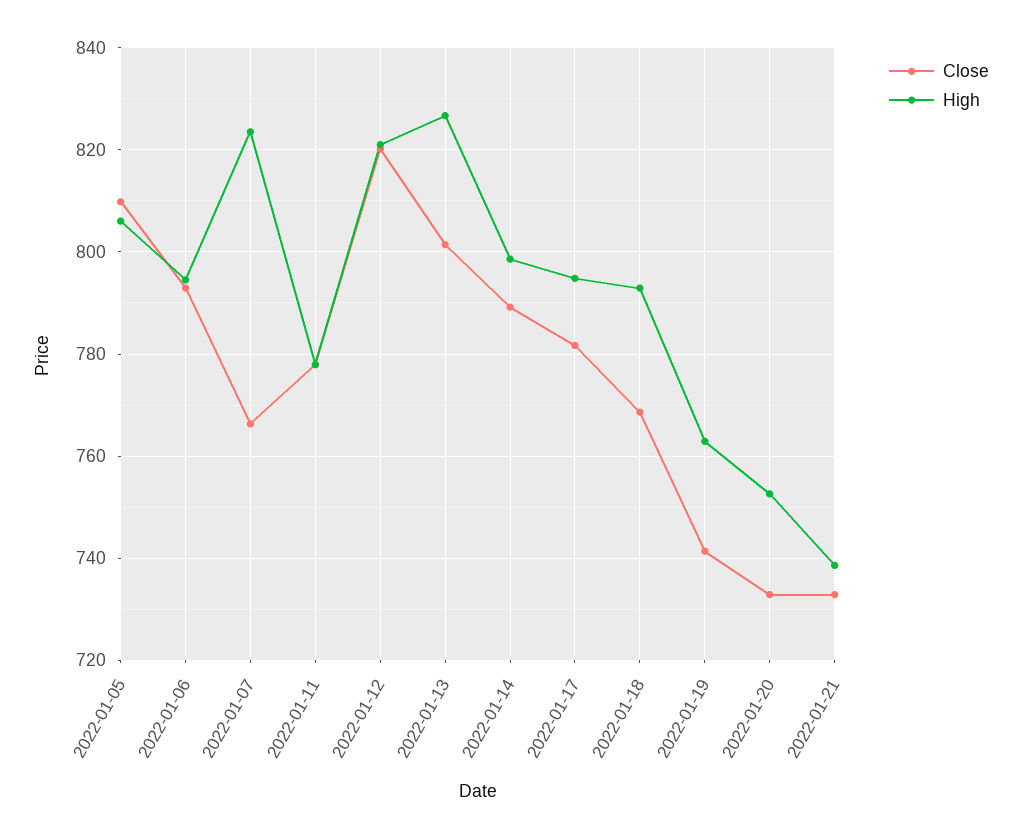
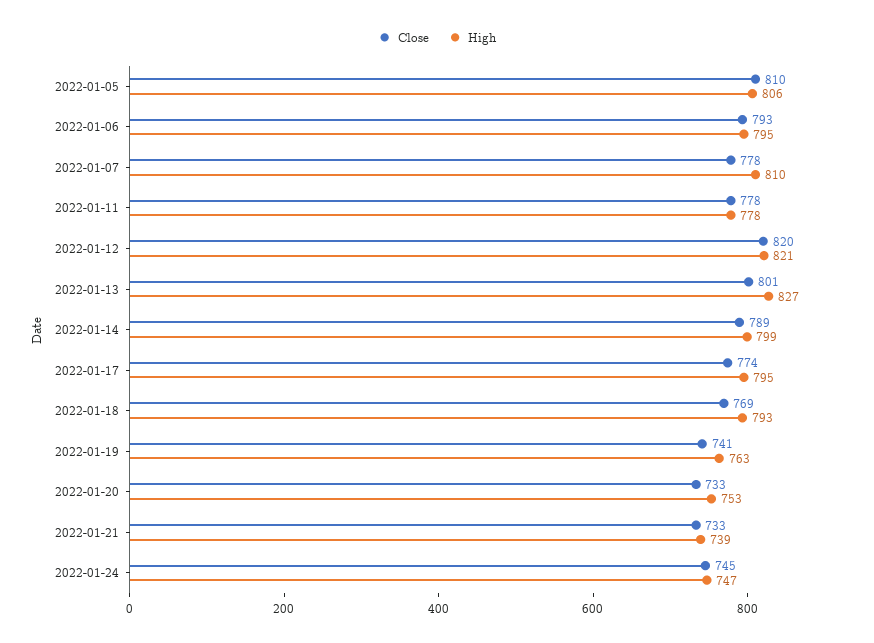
Close, 2022-01-07: 766 -> 778
High, 2022-01-07: 824 -> 810
Close, 2022-01-17: 782 -> 774
Close, 2022-01-24: none -> 745
High, 2022-01-24: none -> 747

